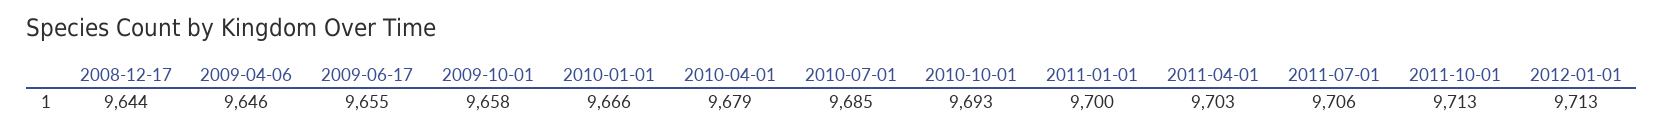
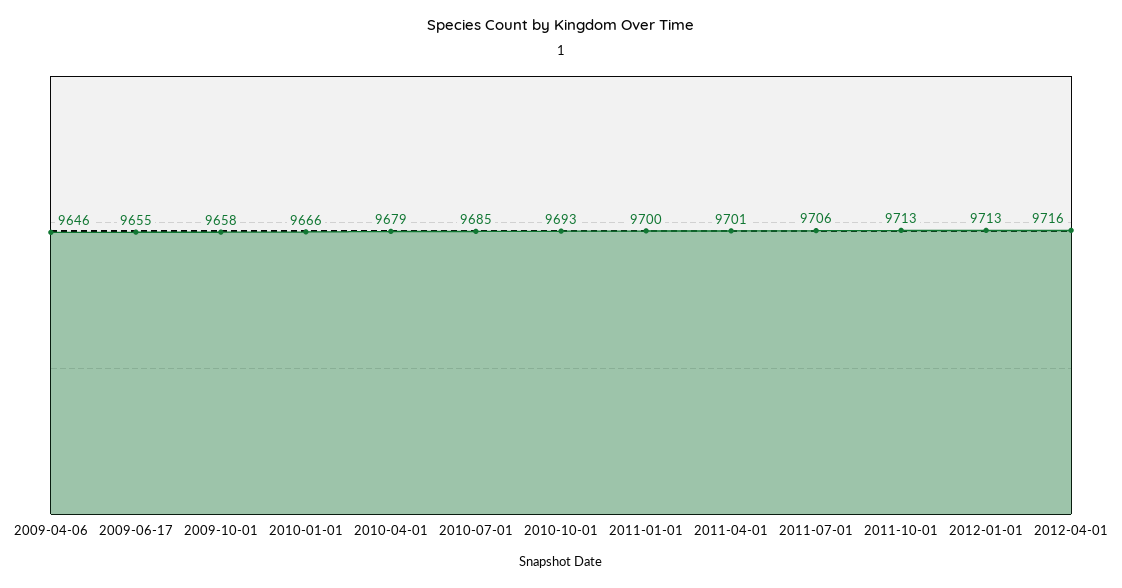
2008-12-17: 9644 -> none
2011-04-01: 9703 -> 9701
2012-04-01: none -> 9716

